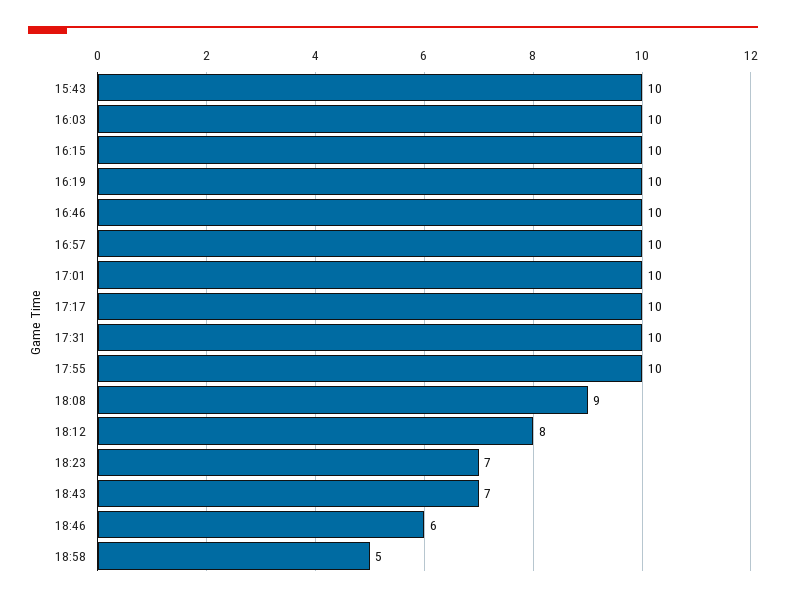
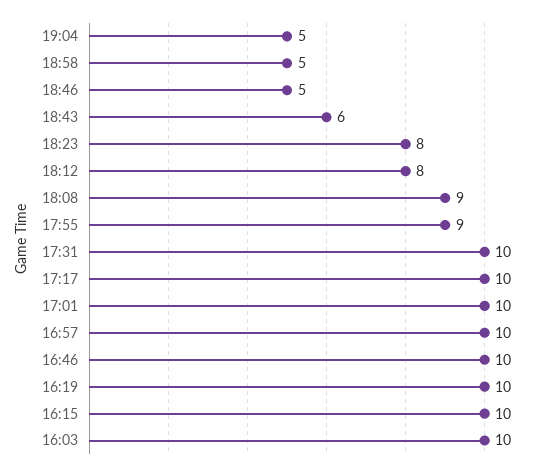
15:43: 10 -> none
17:55: 10 -> 9
18:23: 7 -> 8
18:43: 7 -> 6
18:46: 6 -> 5
19:04: none -> 5

